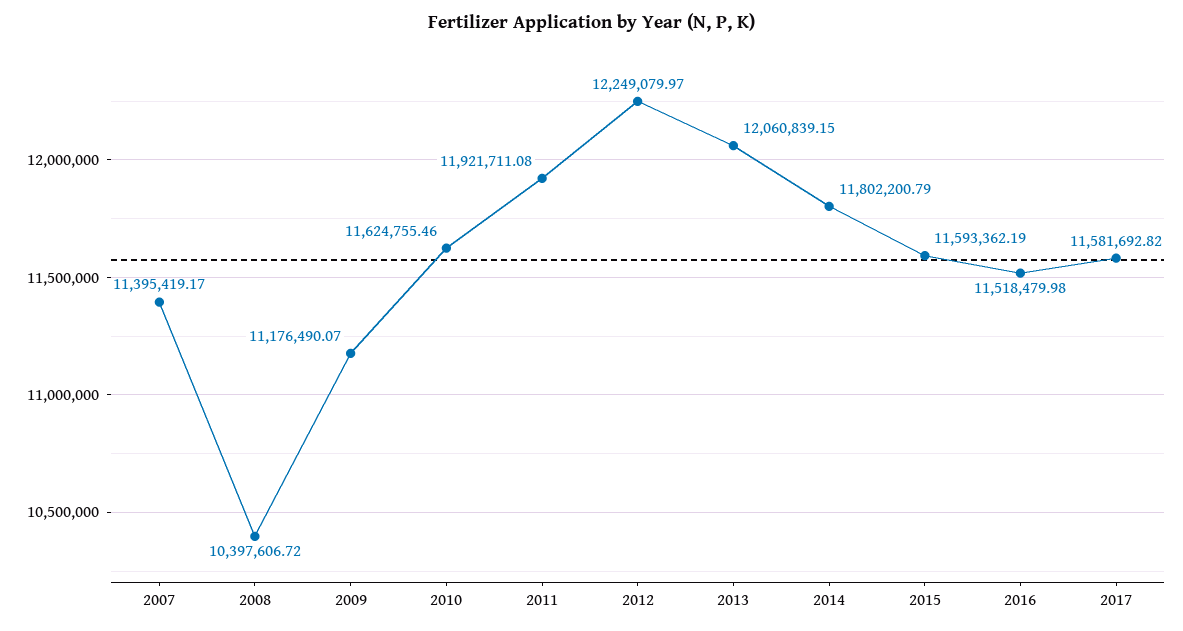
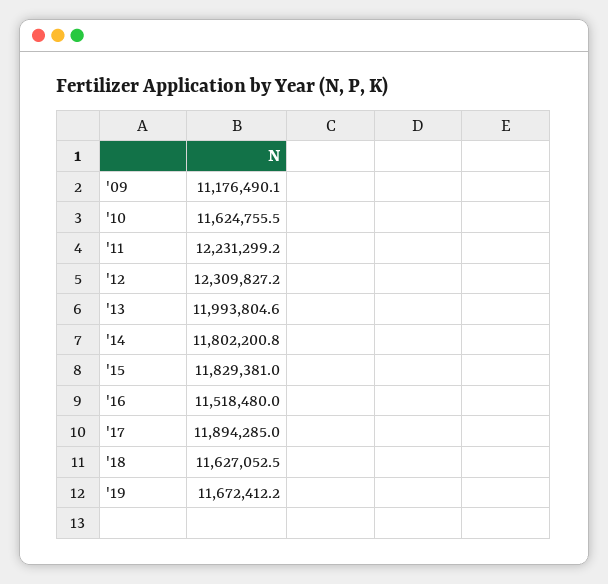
2007: 11395419.17 -> none
2008: 10397606.72 -> none
2011: 11921711.08 -> 12231299.2
2012: 12249079.97 -> 12309827.2
2013: 12060839.15 -> 11993804.6
2015: 11593362.19 -> 11829381
2017: 11581692.82 -> 11894285
'18: none -> 11627052.5
'19: none -> 11672412.2

